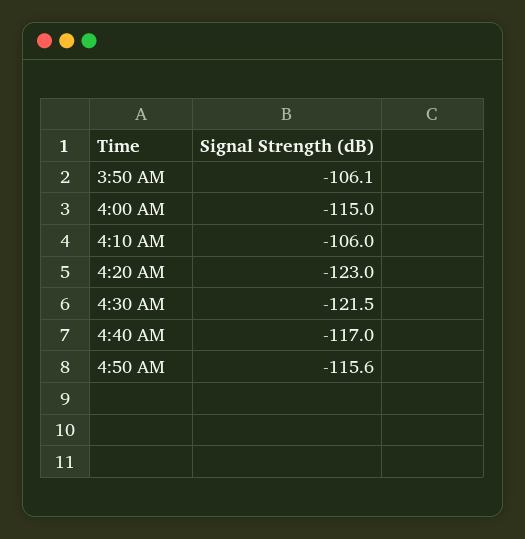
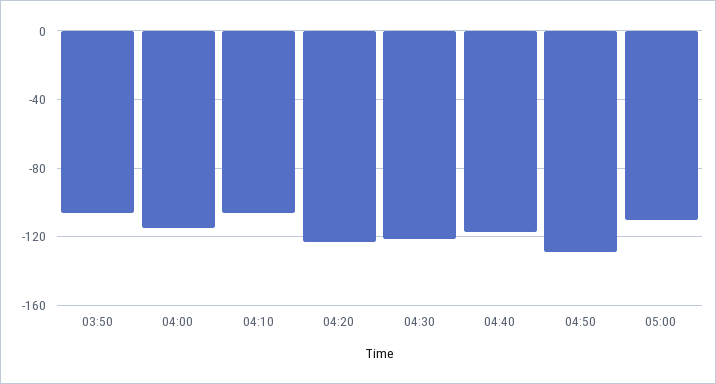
4:50 AM: -115.6 -> -130
05:00: none -> -110

